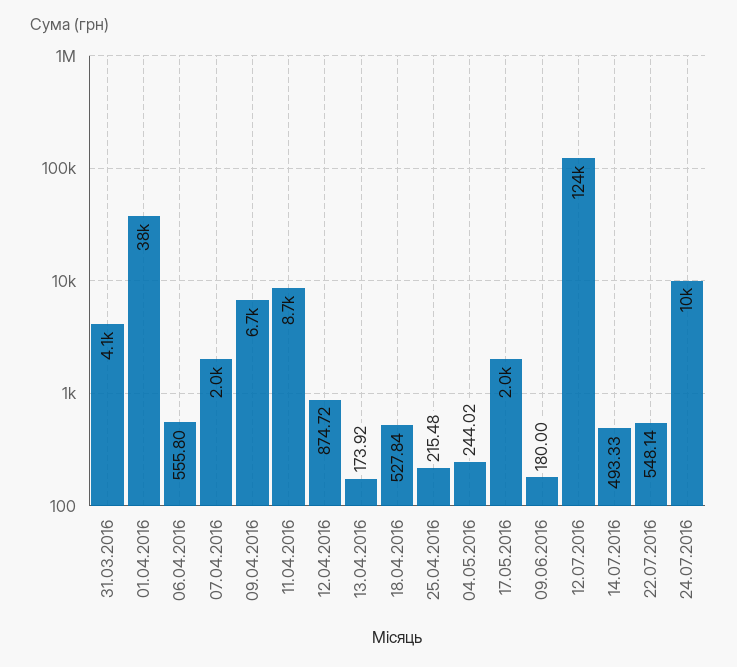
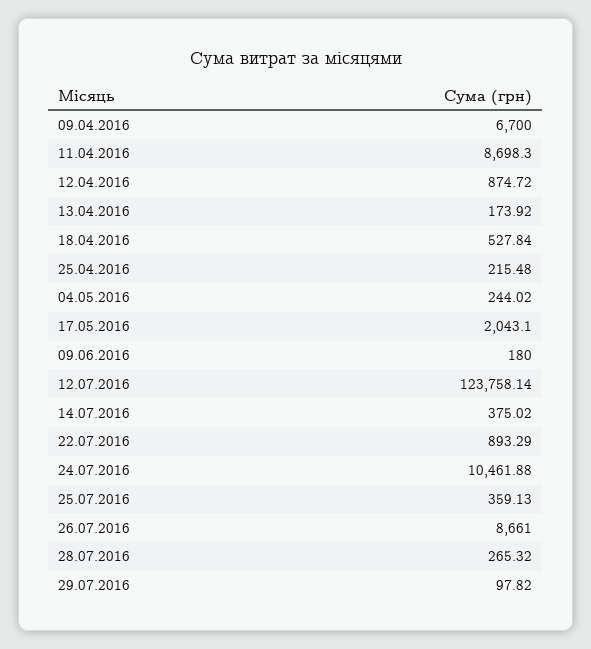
31.03.2016: 4100 -> none
01.04.2016: 38000 -> none
06.04.2016: 555.8 -> none
07.04.2016: 2000 -> none
14.07.2016: 493.33 -> 375.02
22.07.2016: 548.14 -> 893.29
25.07.2016: none -> 359.13
26.07.2016: none -> 8661
28.07.2016: none -> 265.32
29.07.2016: none -> 97.82

